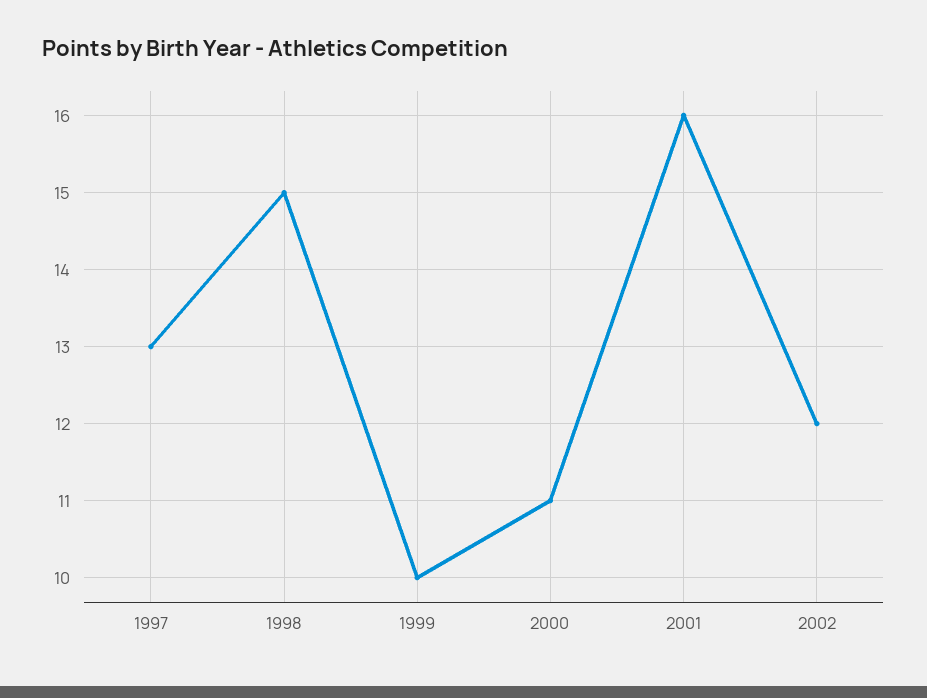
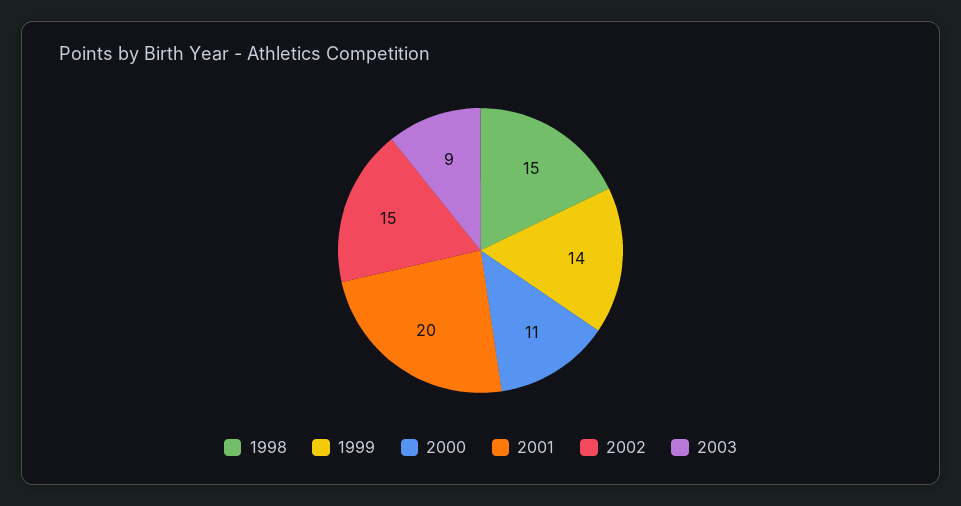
1997: 13 -> none
1999: 10 -> 14
2001: 16 -> 20
2002: 12 -> 15
2003: none -> 9

